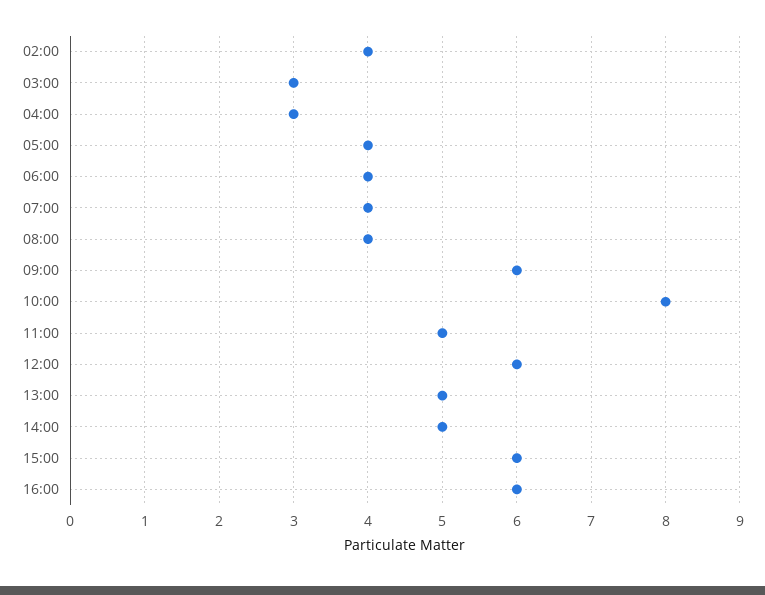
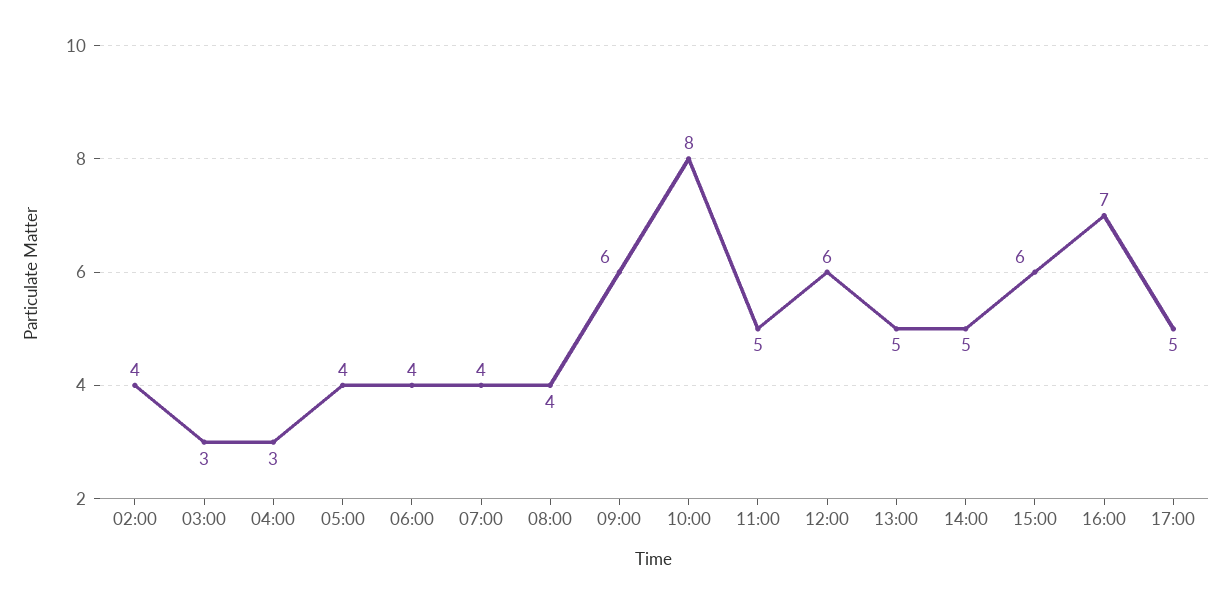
16:00: 6 -> 7
17:00: none -> 5

